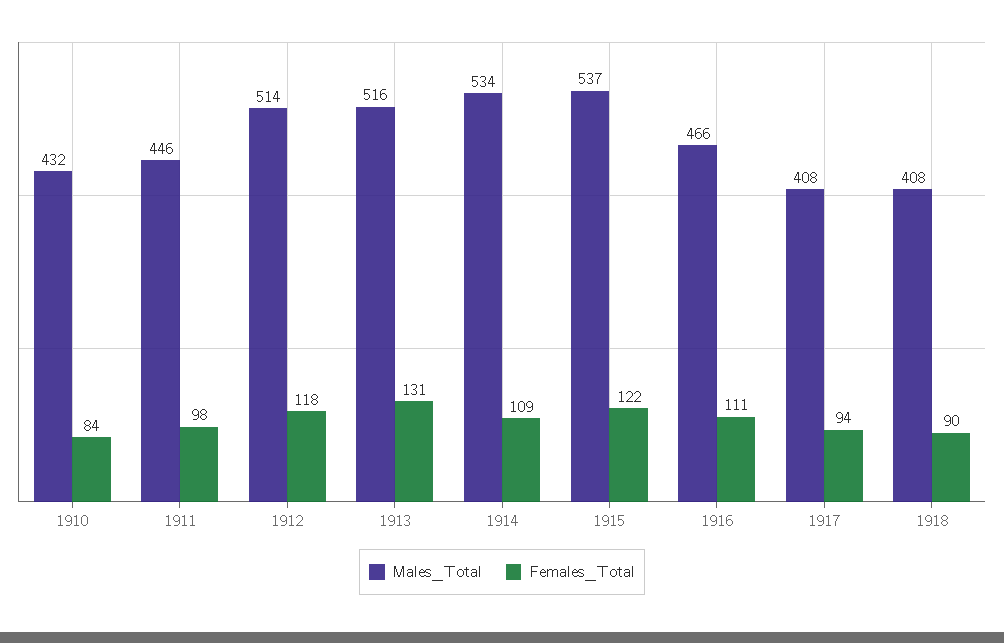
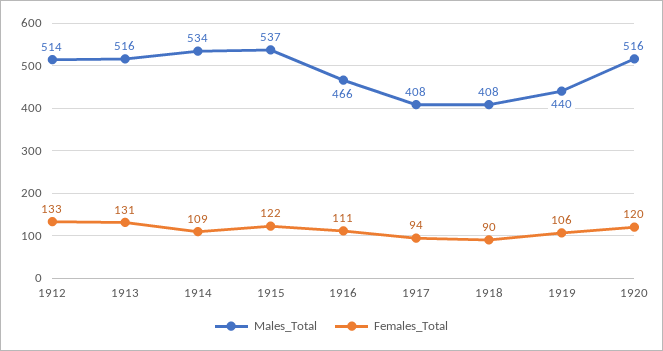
Males_Total, 1910: 432 -> none
Females_Total, 1910: 84 -> none
Males_Total, 1911: 446 -> none
Females_Total, 1911: 98 -> none
Females_Total, 1912: 118 -> 133
Males_Total, 1919: none -> 440
Females_Total, 1919: none -> 106
Males_Total, 1920: none -> 516
Females_Total, 1920: none -> 120

